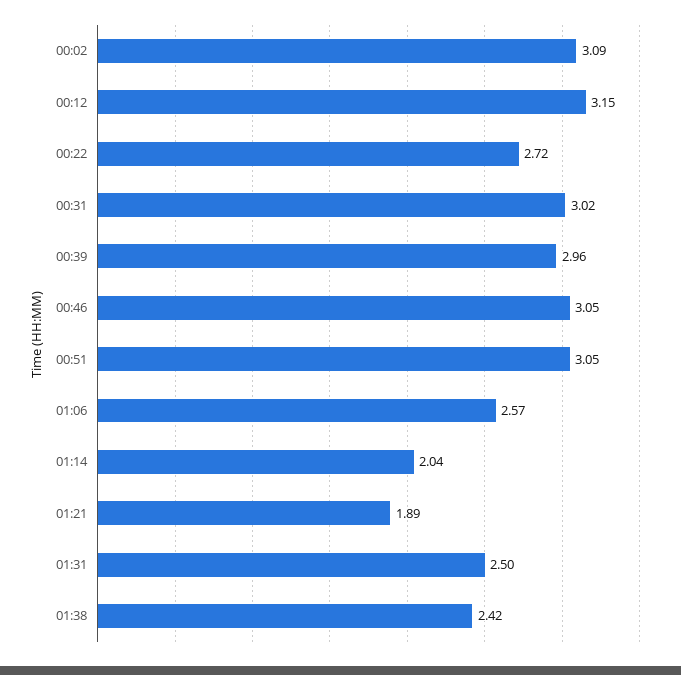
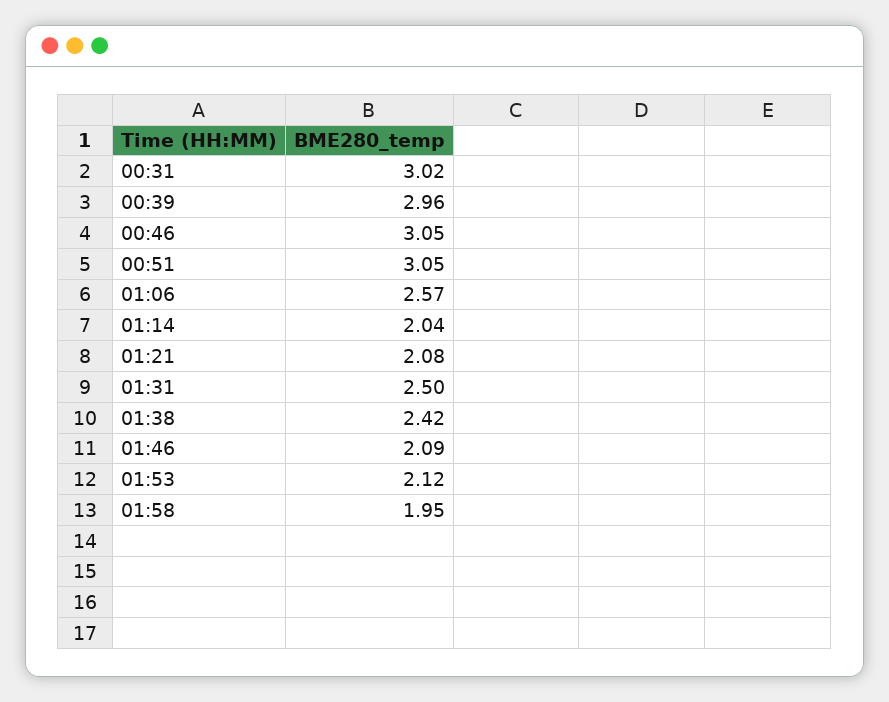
00:02: 3.09 -> none
00:12: 3.15 -> none
00:22: 2.72 -> none
01:21: 1.89 -> 2.08
01:46: none -> 2.09
01:53: none -> 2.12
01:58: none -> 1.95

